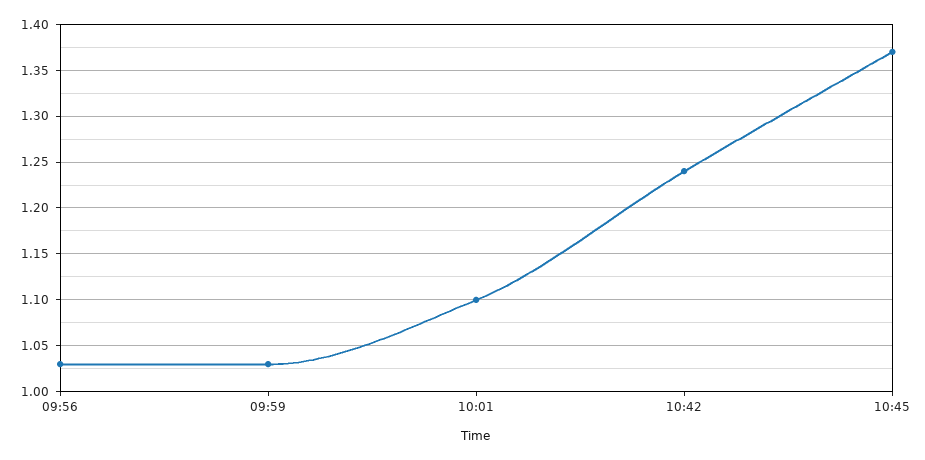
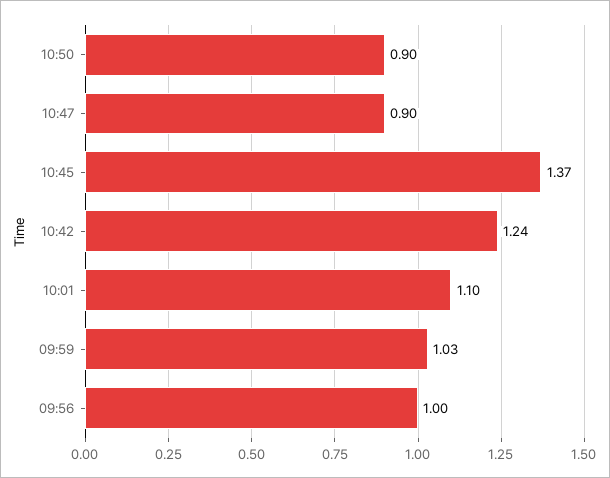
09:56: 1.03 -> 1
10:50: none -> 0.9
10:47: none -> 0.9

